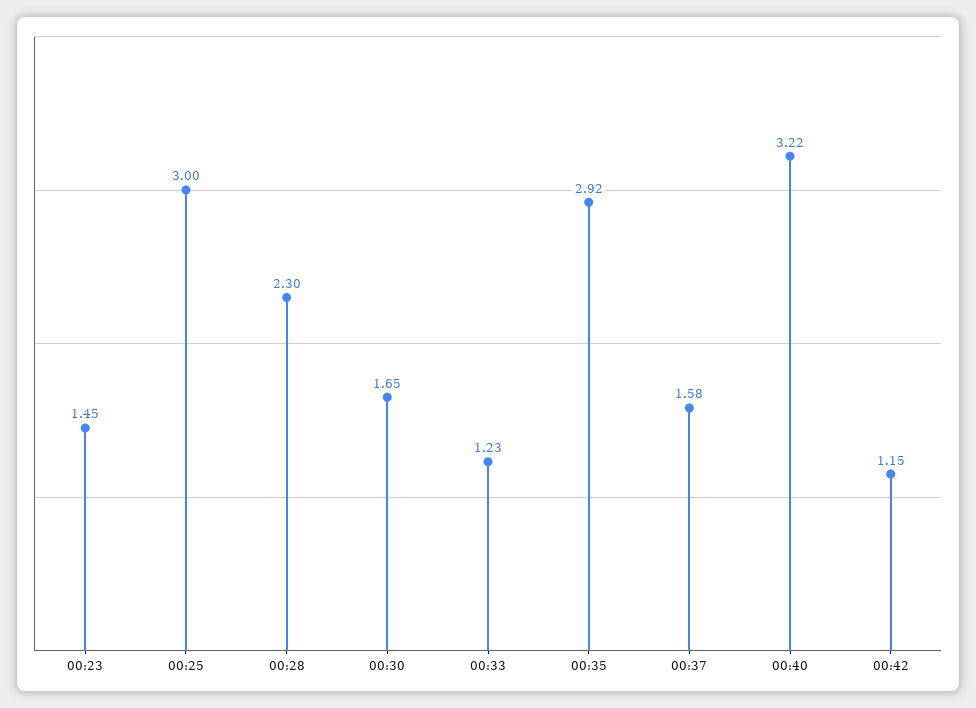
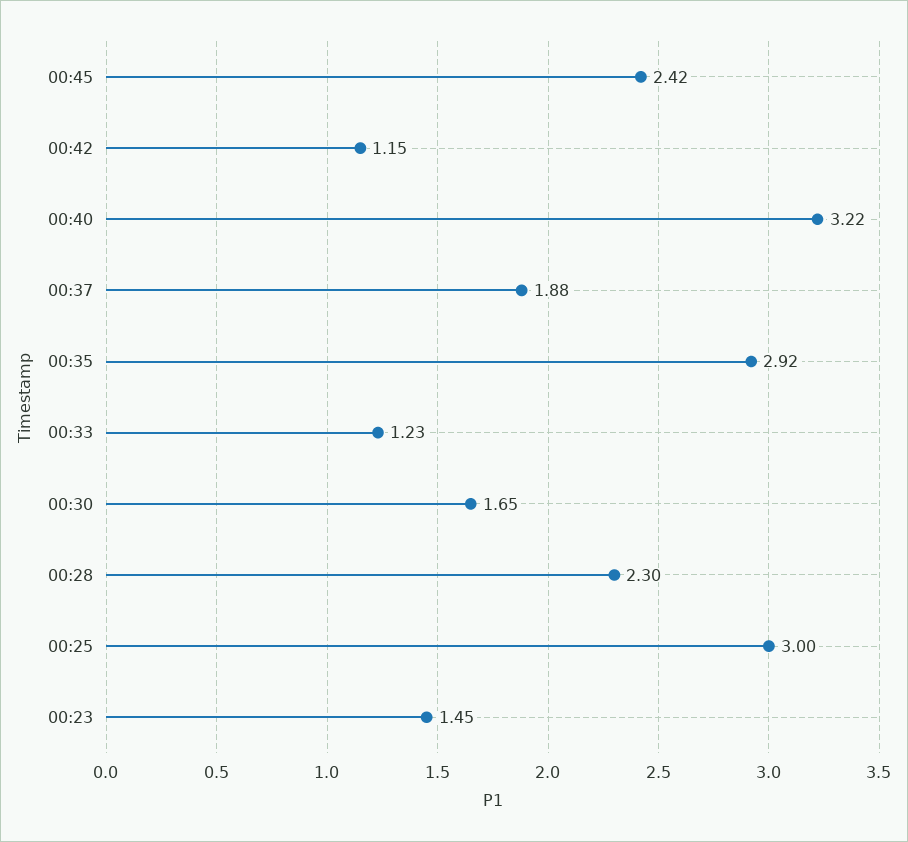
00:37: 1.58 -> 1.88
00:45: none -> 2.42

